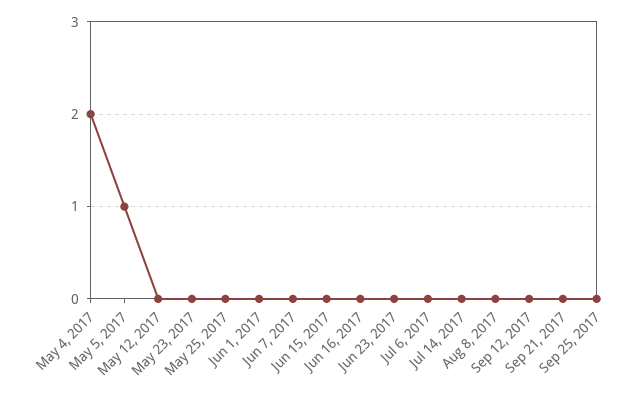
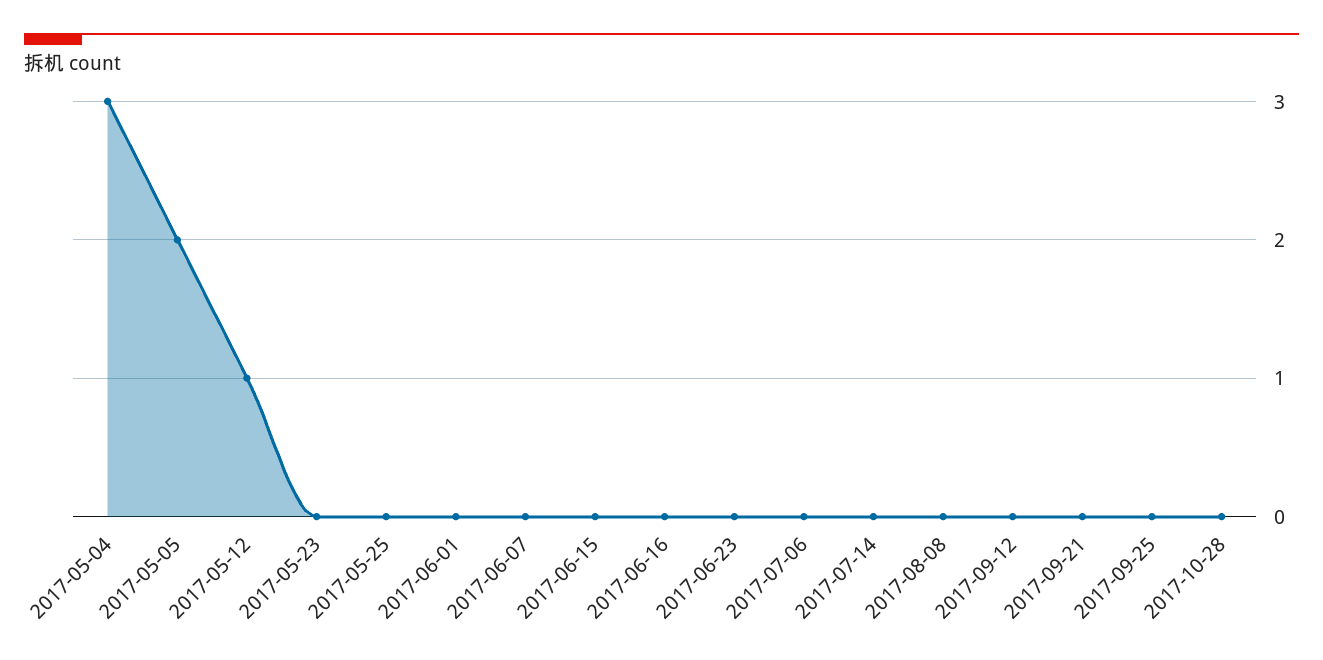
May 4, 2017: 2 -> 3
May 5, 2017: 1 -> 2
May 12, 2017: 0 -> 1
2017-10-28: none -> 0

